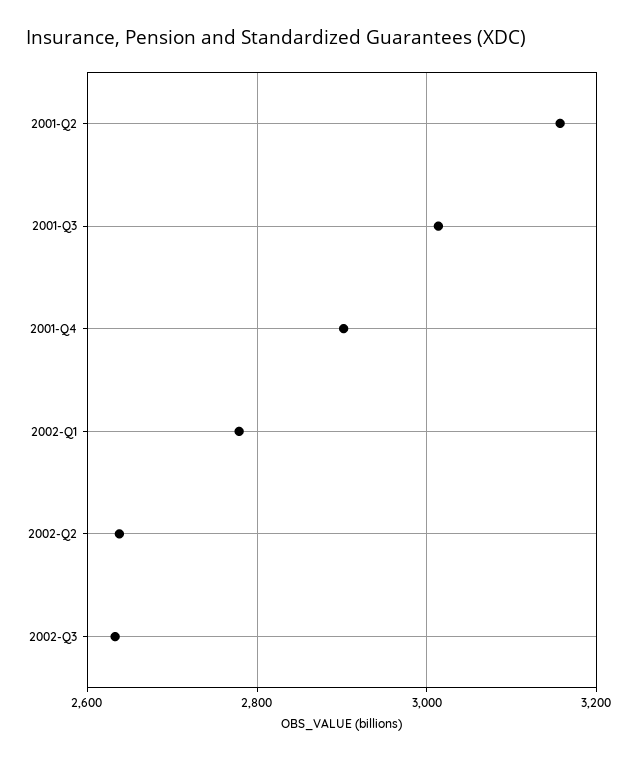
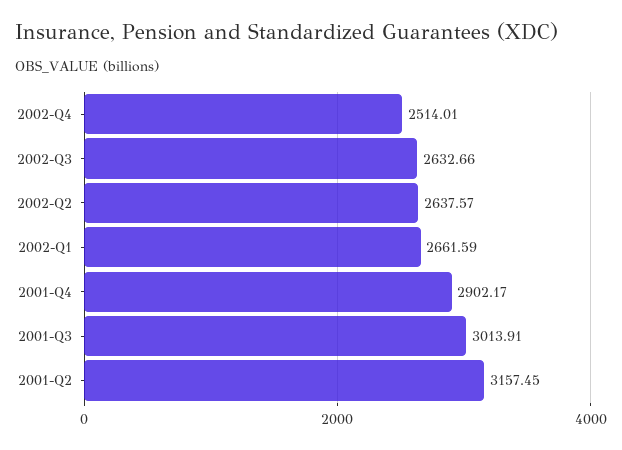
2002-Q1: 2780 -> 2661.59
2002-Q4: none -> 2514.01

